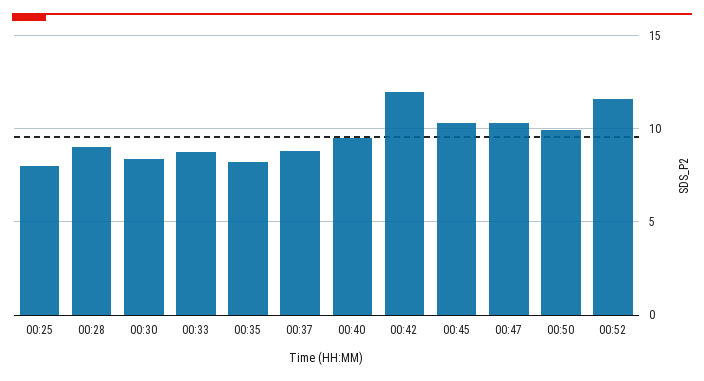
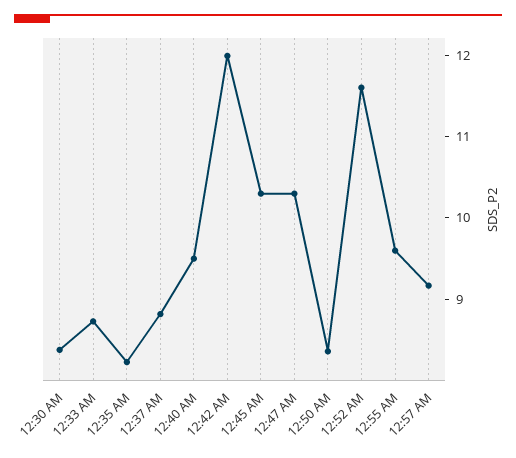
00:25: 8 -> none
00:28: 9 -> none
00:50: 10 -> 8.4
12:55 AM: none -> 9.6
12:57 AM: none -> 9.2

